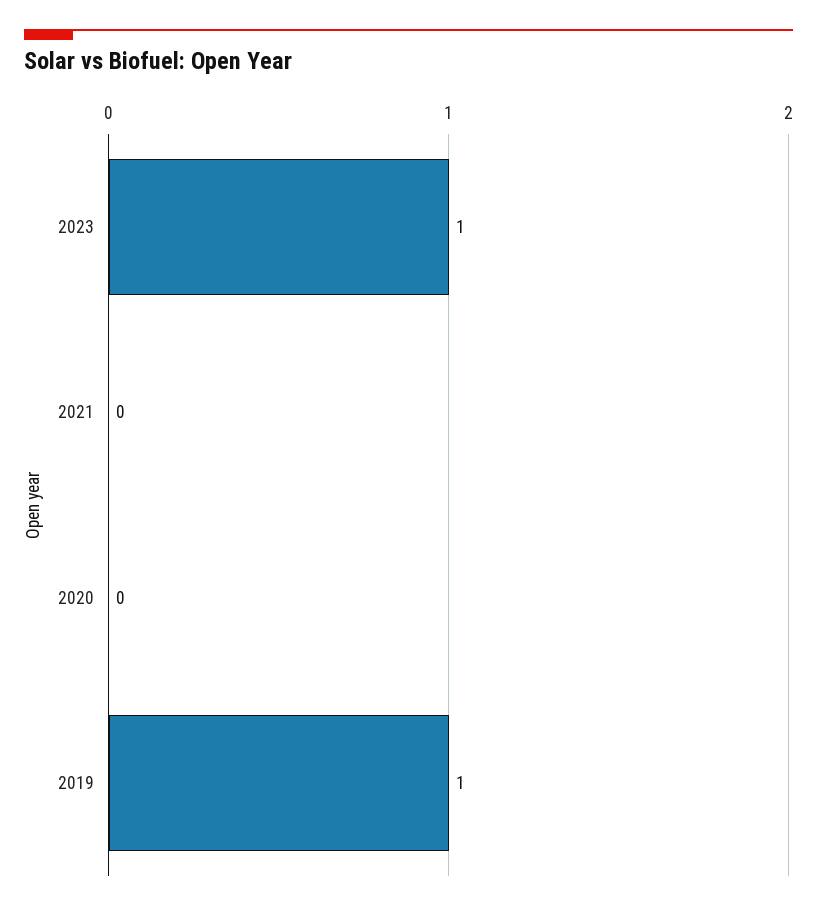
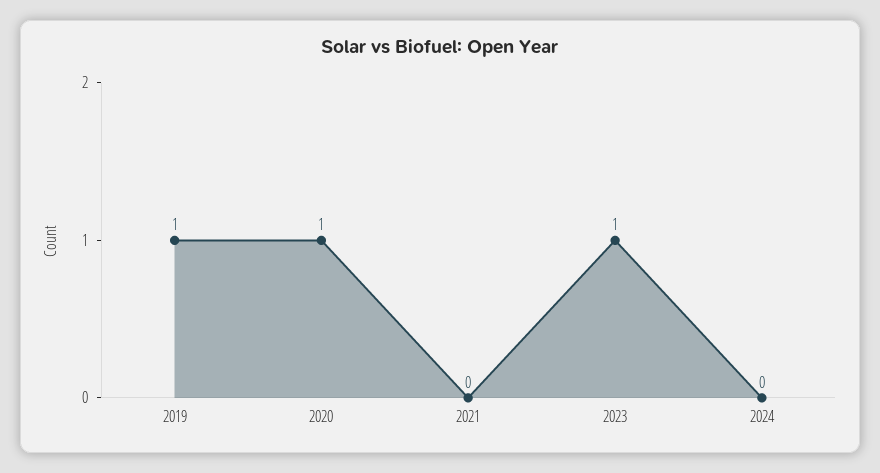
2020: 0 -> 1
2024: none -> 0

